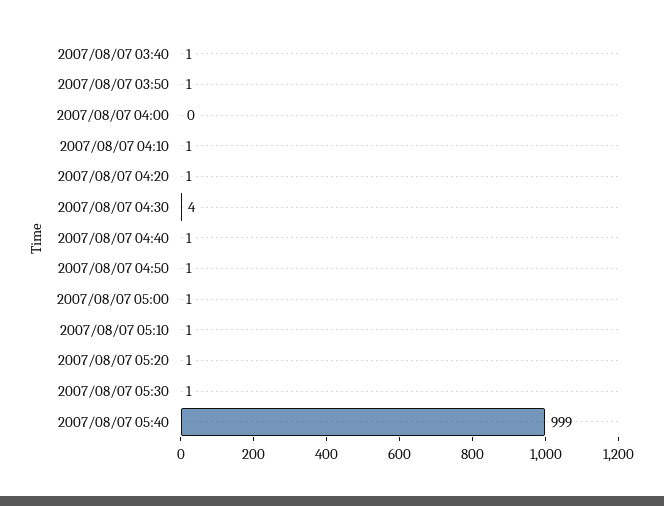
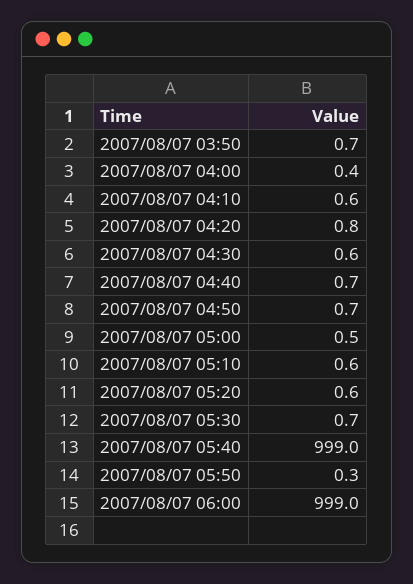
2007/08/07 03:40: 1 -> none
2007/08/07 04:30: 4 -> 0.6
2007/08/07 05:50: none -> 0.3
2007/08/07 06:00: none -> 999

